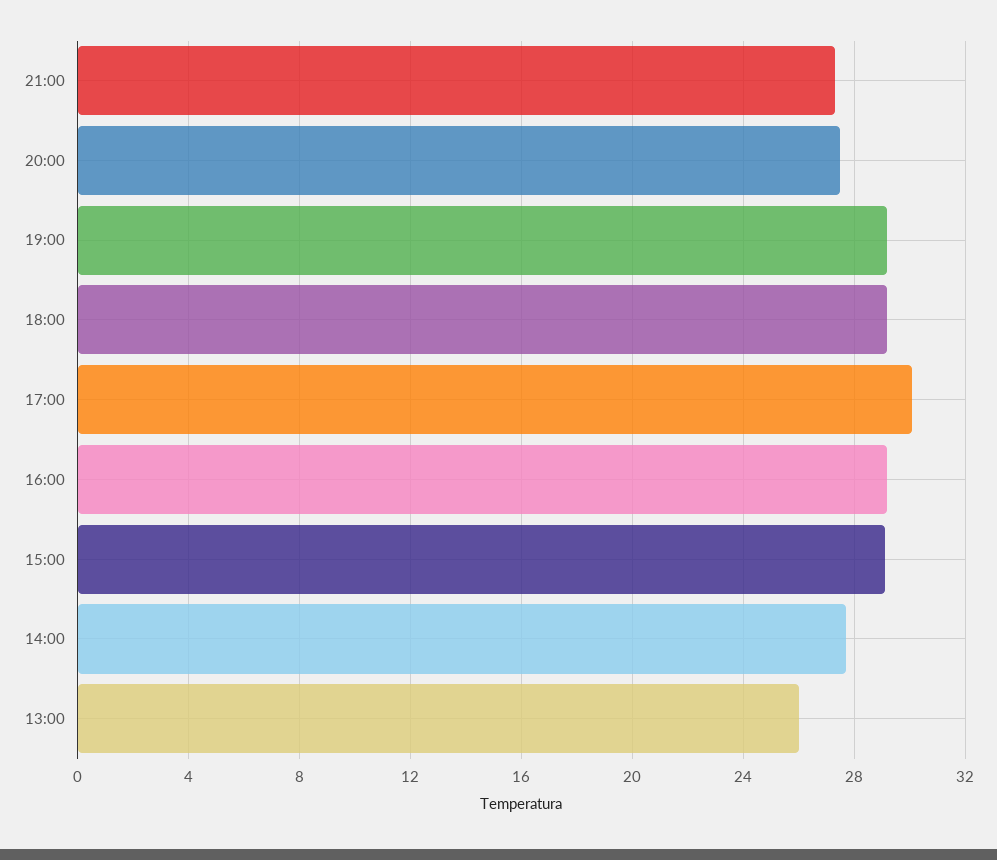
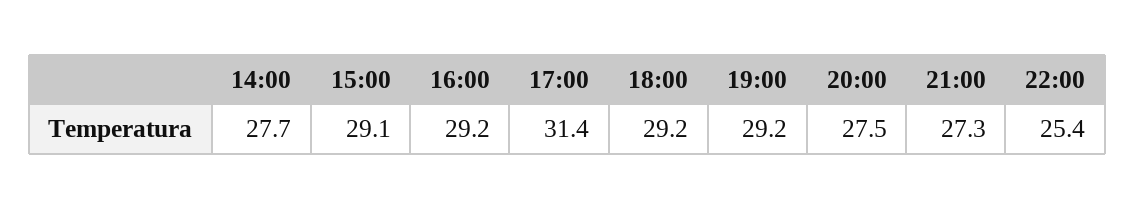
17:00: 30 -> 31.4
13:00: 26 -> none
22:00: none -> 25.4

